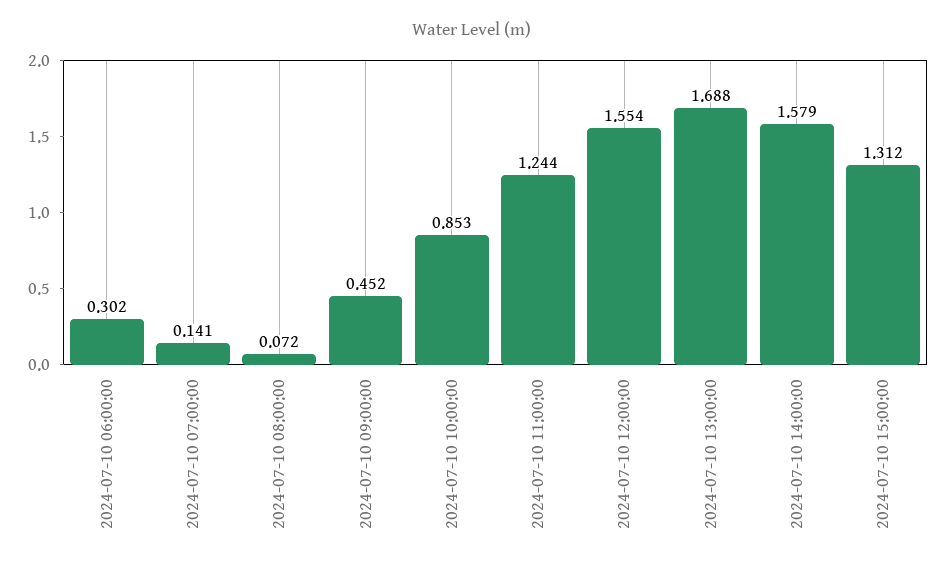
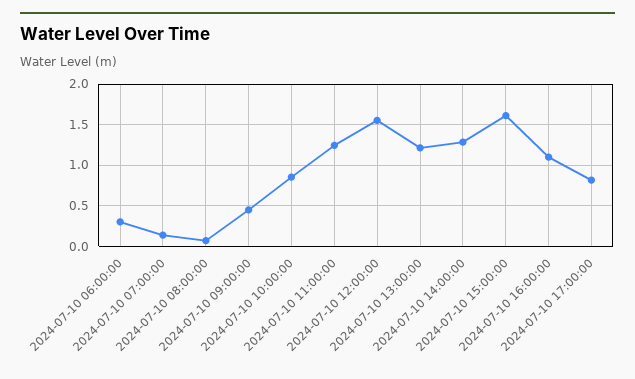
2024-07-10 13:00:00: 1.688 -> 1.2
2024-07-10 14:00:00: 1.579 -> 1.3
2024-07-10 15:00:00: 1.312 -> 1.6
2024-07-10 16:00:00: none -> 1.1
2024-07-10 17:00:00: none -> 0.8

